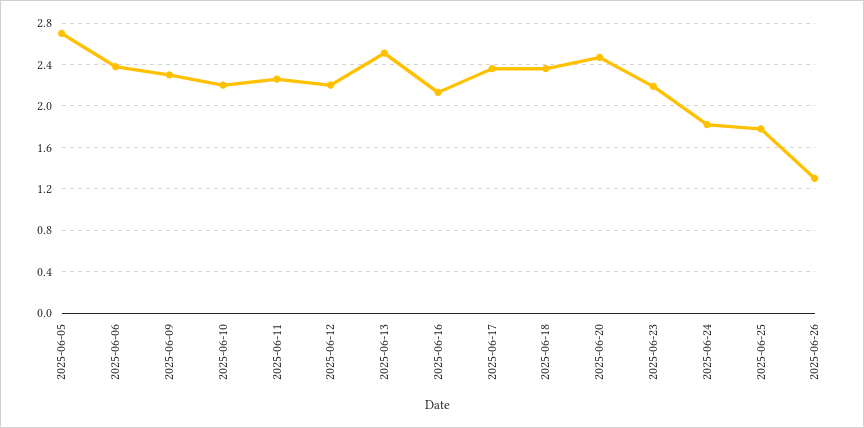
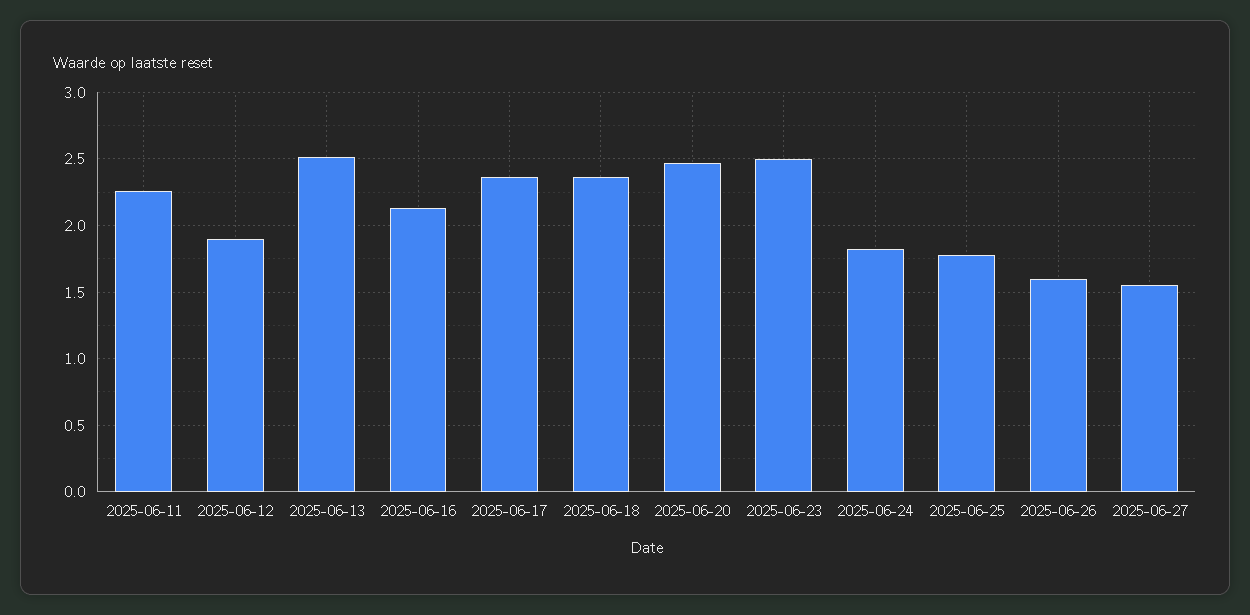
2025-06-05: 2.7 -> none
2025-06-06: 2.4 -> none
2025-06-09: 2.3 -> none
2025-06-10: 2.2 -> none
2025-06-12: 2.2 -> 1.9
2025-06-23: 2.2 -> 2.5
2025-06-26: 1.3 -> 1.6
2025-06-27: none -> 1.55

